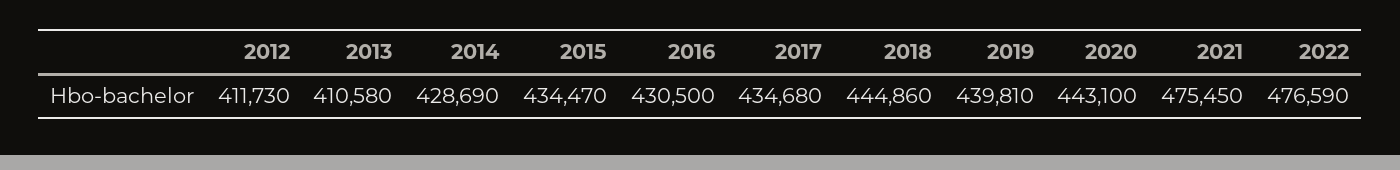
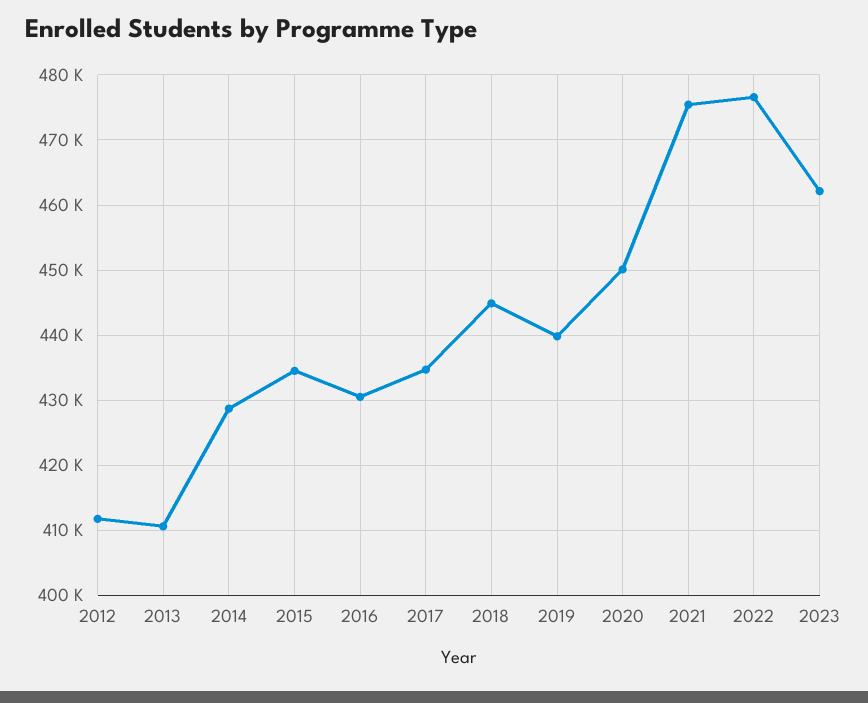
2020: 443100 -> 450000
2023: none -> 462000

